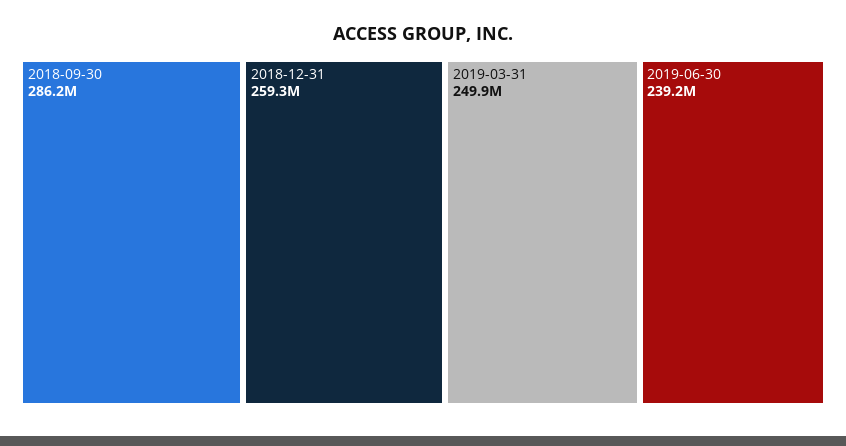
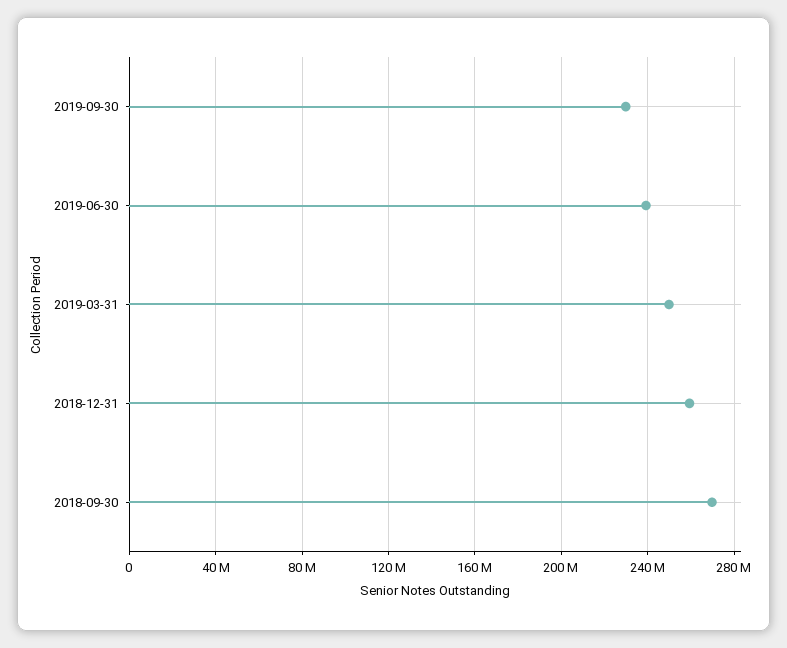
2018-09-30: 286200000 -> 270000000
2019-09-30: none -> 230000000

